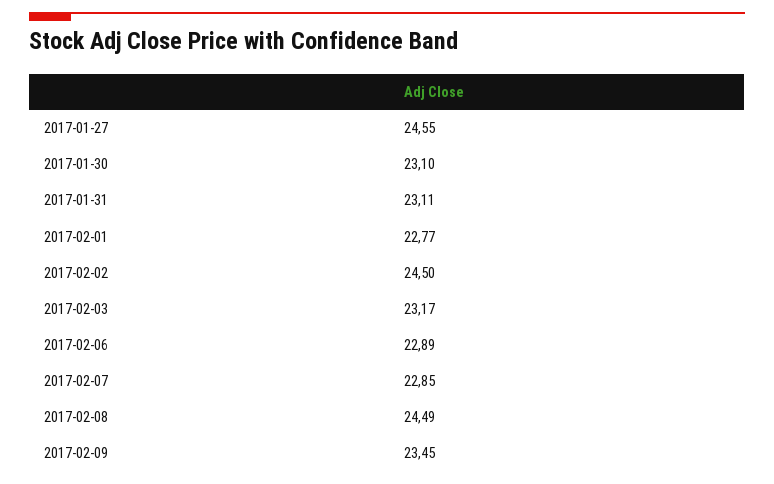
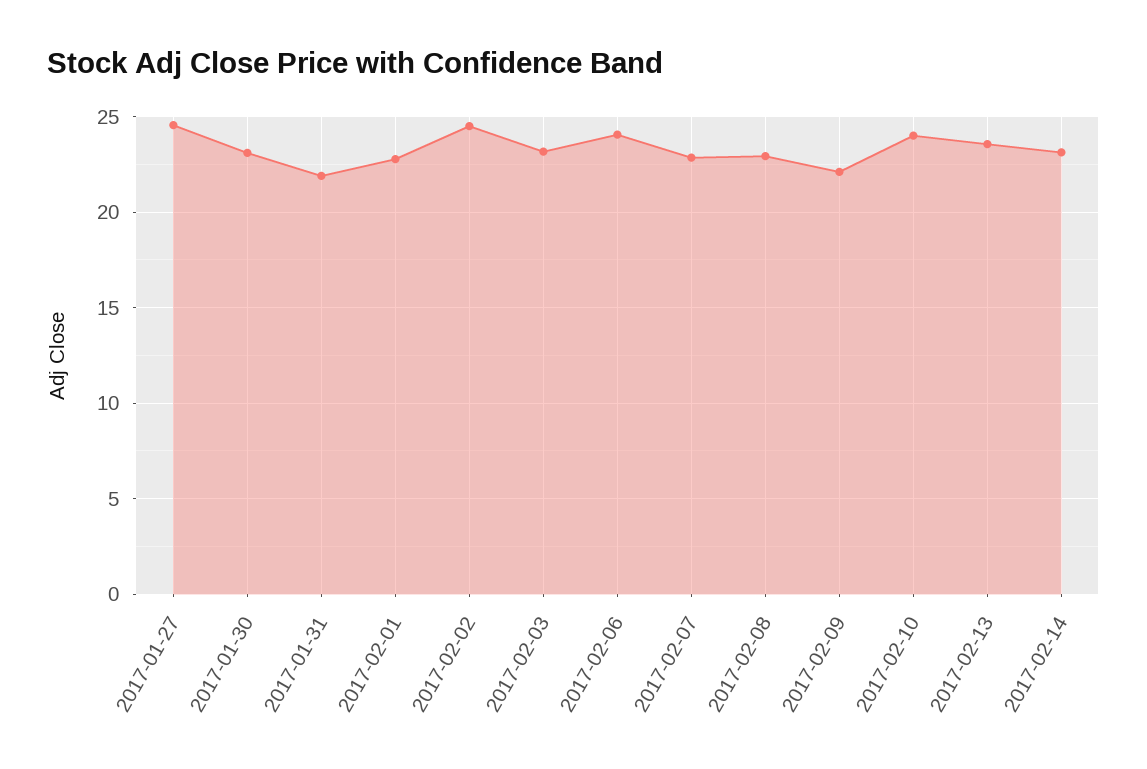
2017-01-31: 23.11 -> 22
2017-02-06: 22.89 -> 24
2017-02-08: 24.49 -> 23
2017-02-09: 23.45 -> 22
2017-02-10: none -> 24
2017-02-13: none -> 23.5
2017-02-14: none -> 23

